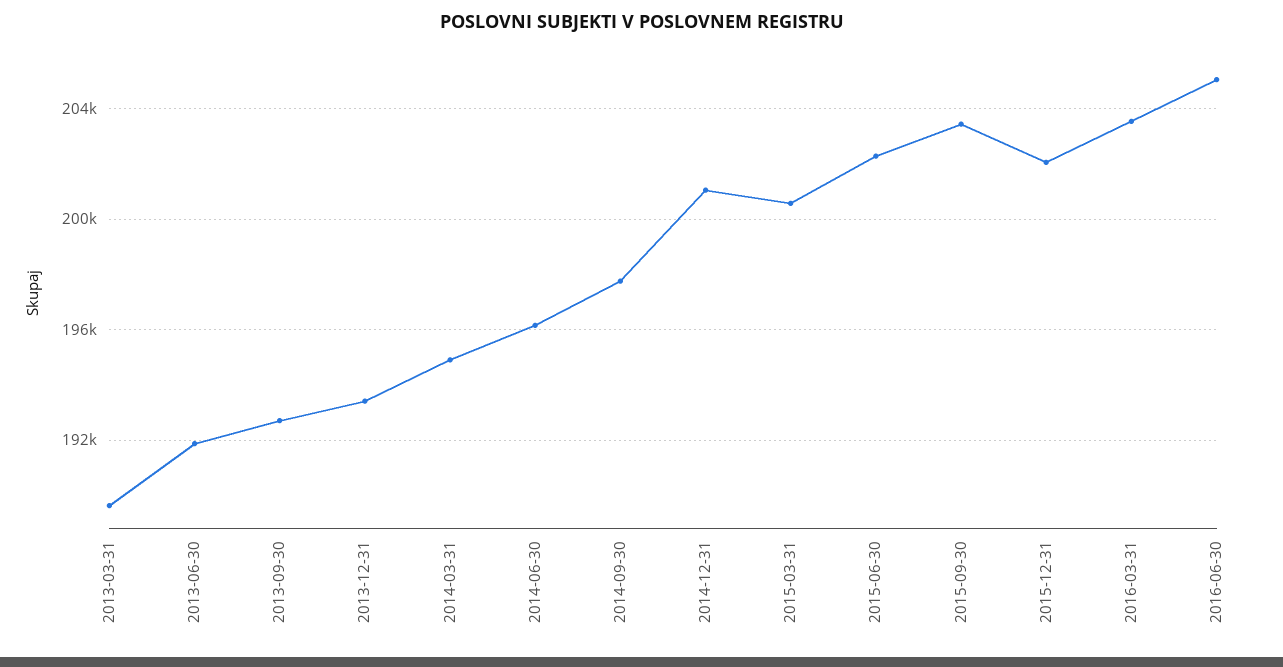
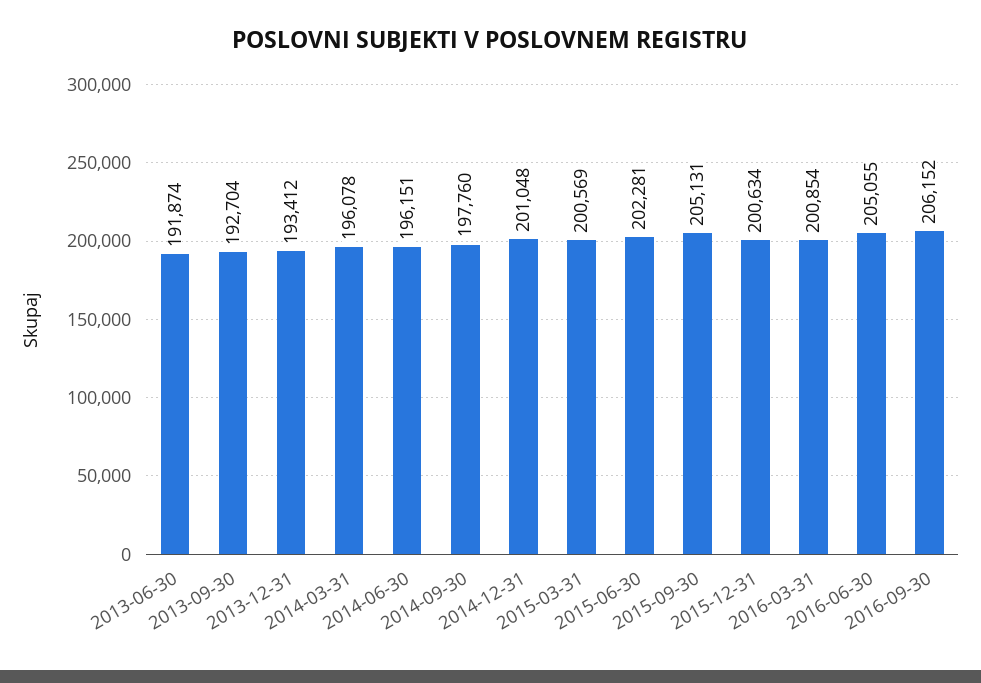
2013-03-31: 189500 -> none
2014-03-31: 195000 -> 196078
2015-09-30: 203500 -> 205131
2015-12-31: 202000 -> 200634
2016-03-31: 203500 -> 200854
2016-09-30: none -> 206152

